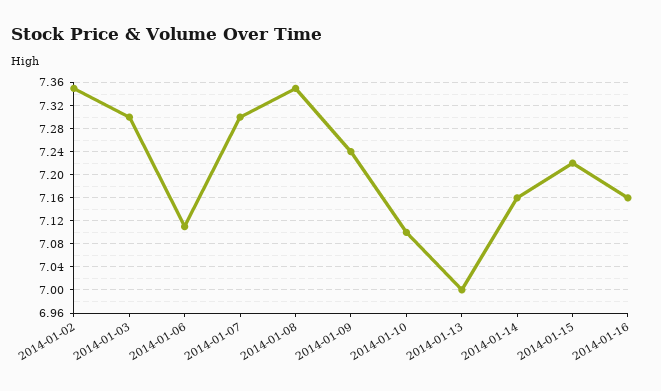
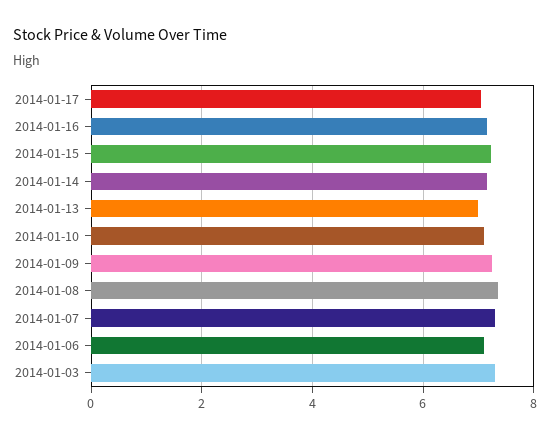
2014-01-02: 7.36 -> none
2014-01-17: none -> 7

